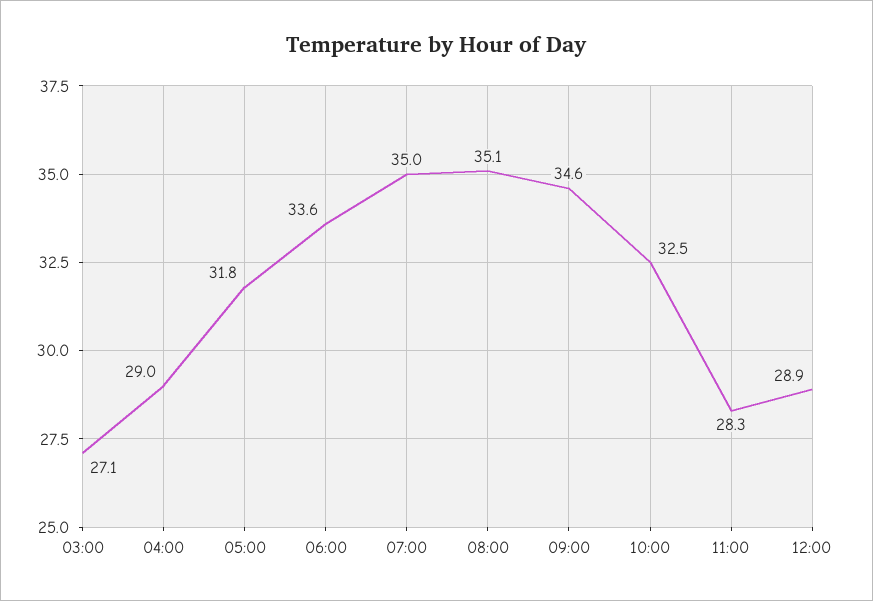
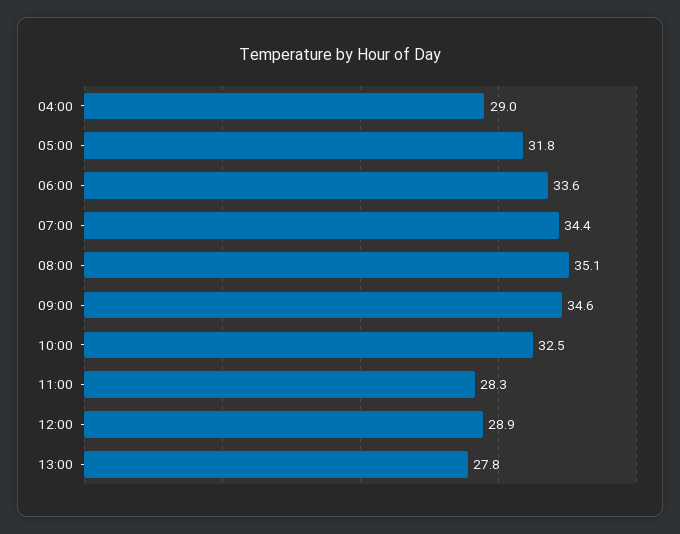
03:00: 27.1 -> none
07:00: 35 -> 34.4
13:00: none -> 27.8

